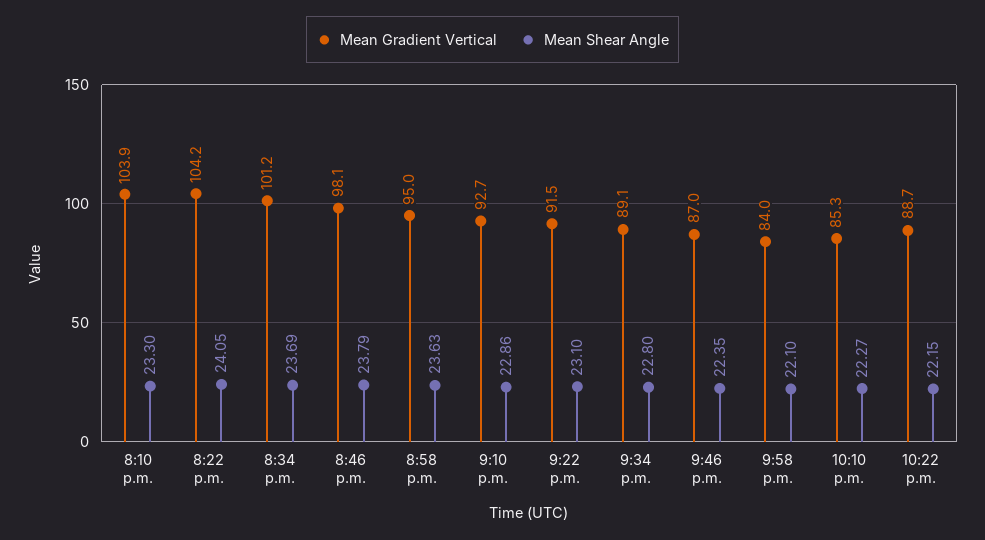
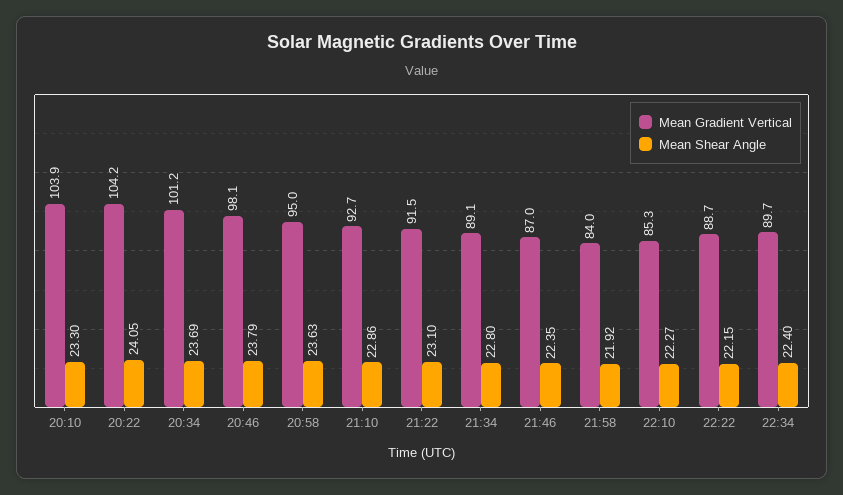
Mean Shear Angle, 9:58 p.m.: 22.1 -> 21.92
Mean Gradient Vertical, 22:34: none -> 89.7
Mean Shear Angle, 22:34: none -> 22.4

